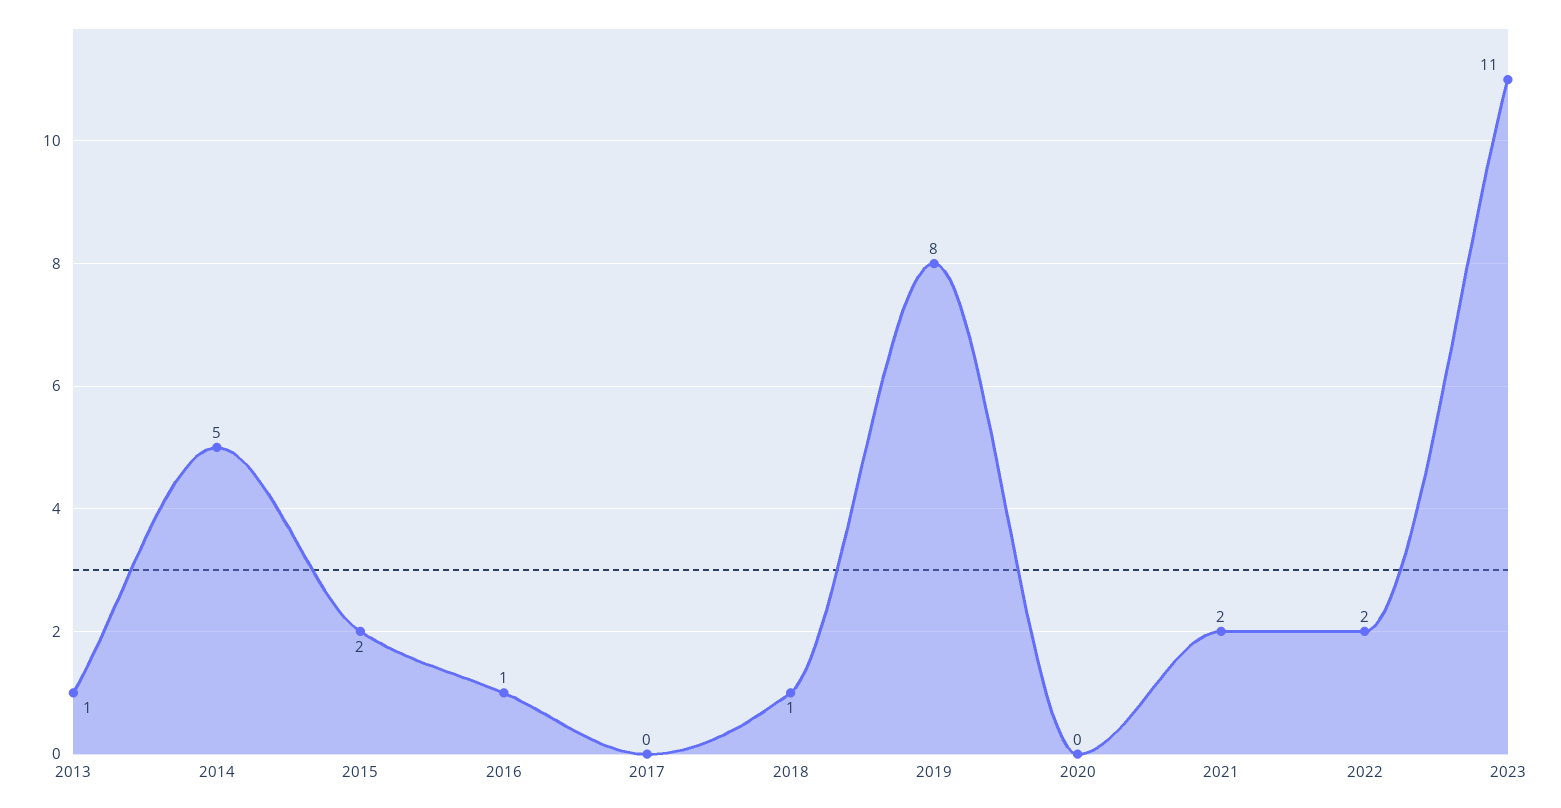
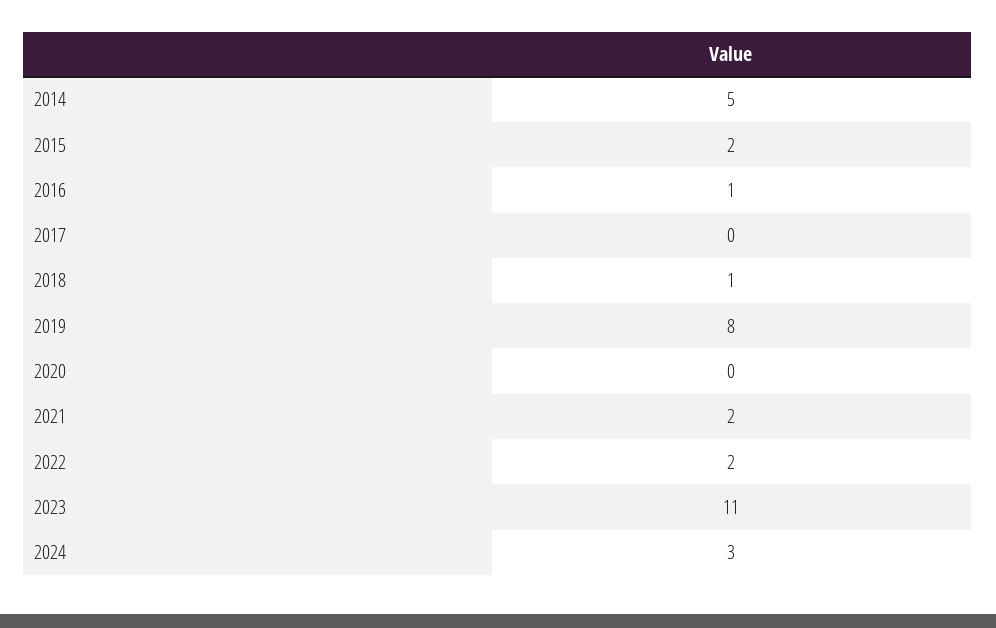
2013: 1 -> none
2024: none -> 3

